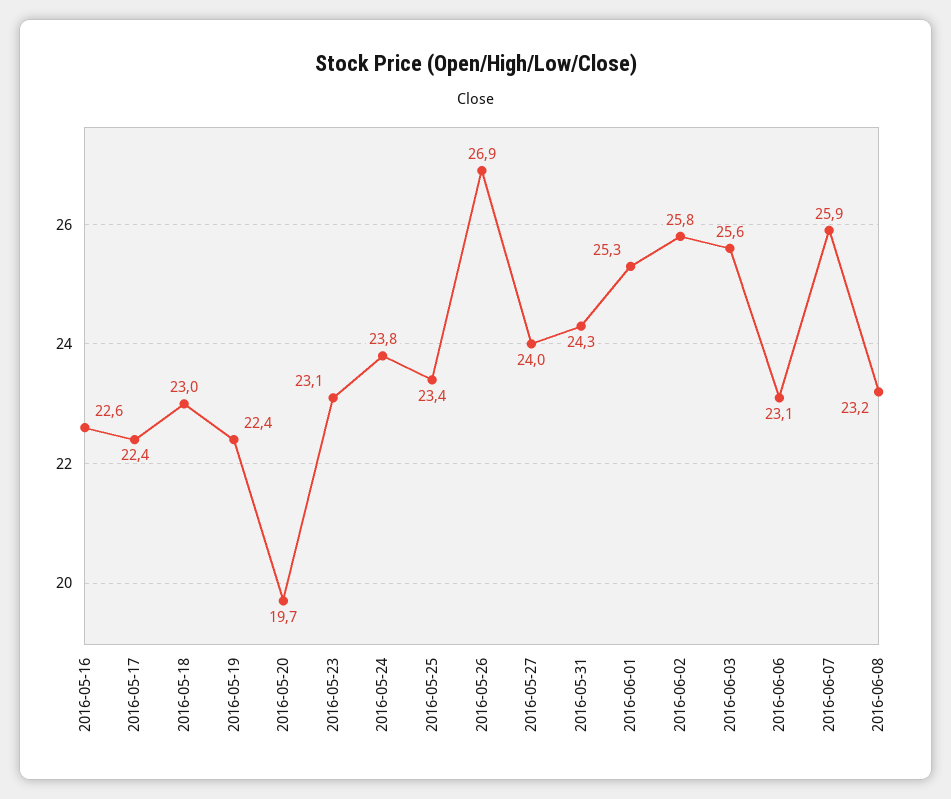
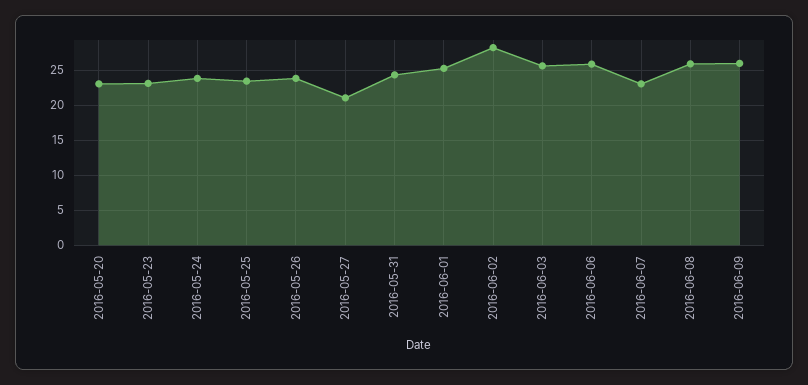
2016-05-16: 22.6 -> none
2016-05-17: 22.4 -> none
2016-05-18: 23 -> none
2016-05-19: 22.4 -> none
2016-05-20: 19.7 -> 23
2016-05-26: 26.9 -> 24
2016-05-27: 24 -> 21
2016-06-02: 25.8 -> 28
2016-06-06: 23.1 -> 26
2016-06-07: 25.9 -> 23
2016-06-08: 23.2 -> 26
2016-06-09: none -> 26

